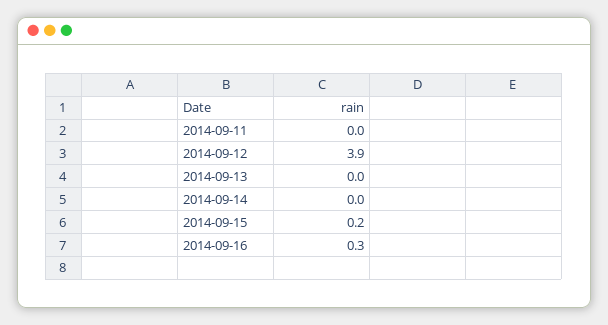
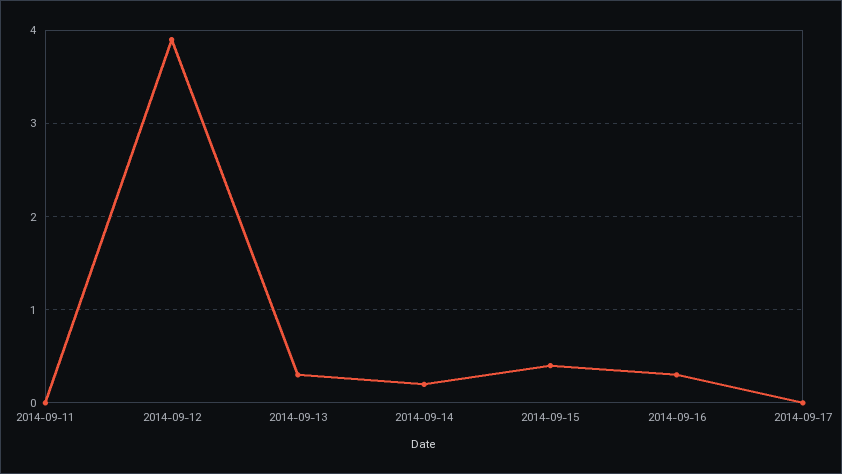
2014-09-13: 0 -> 0.3
2014-09-14: 0 -> 0.2
2014-09-15: 0.2 -> 0.4
2014-09-17: none -> 0

